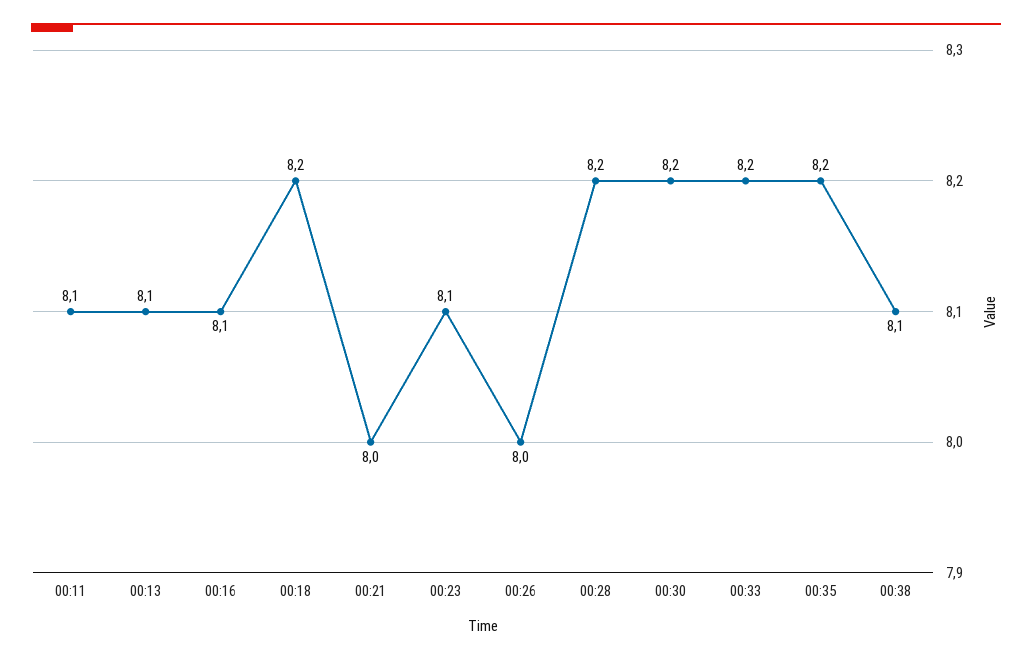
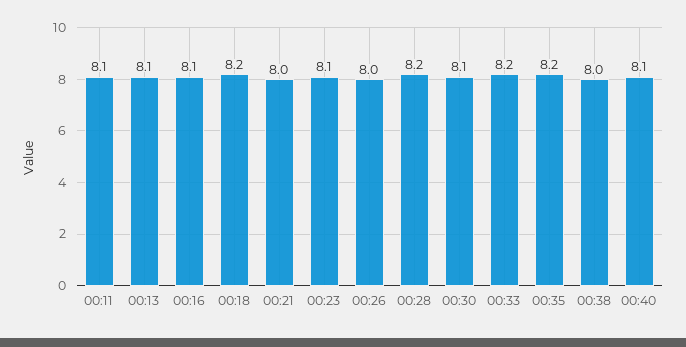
00:30: 8.2 -> 8.1
00:38: 8.1 -> 8
00:40: none -> 8.1

